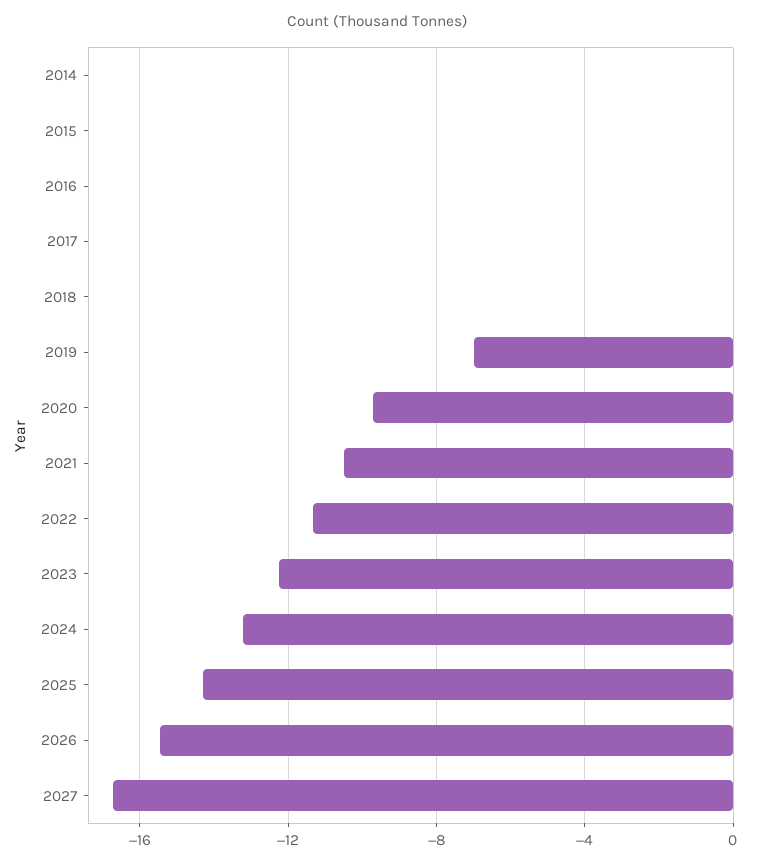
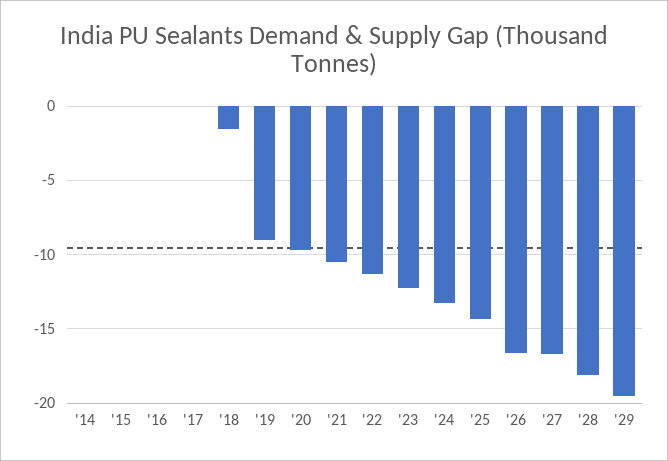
2018: 0 -> -1.5
2019: -7 -> -9
2026: -15.5 -> -16.5
'28: none -> -18
'29: none -> -19.5

